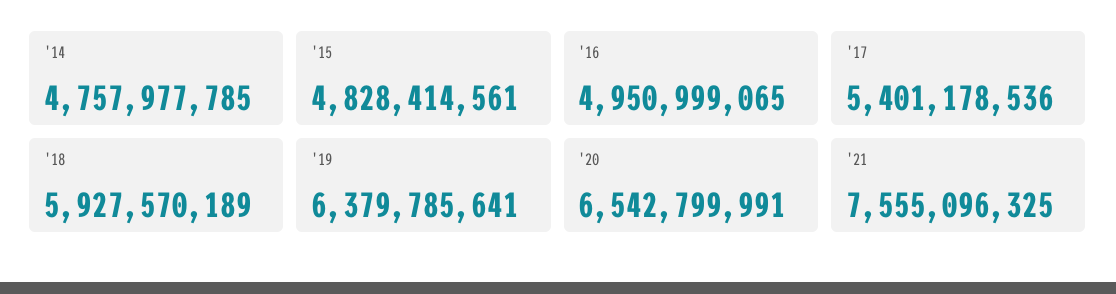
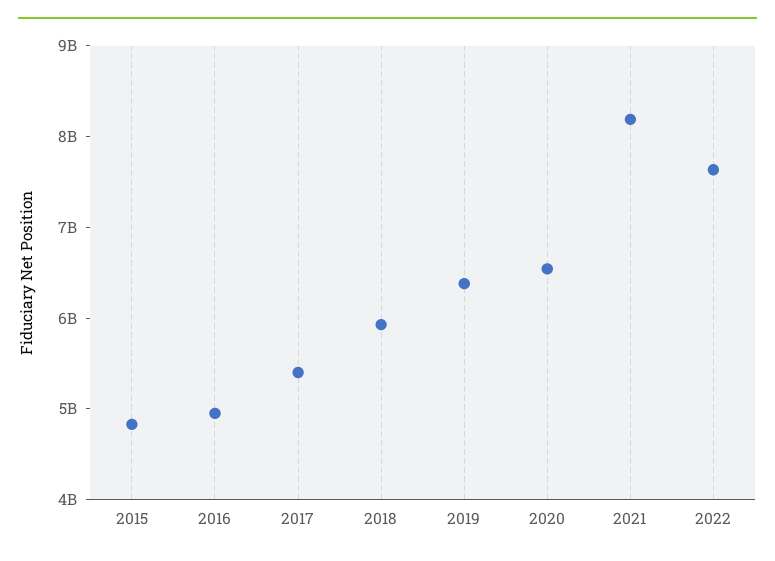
'14: 4757977785 -> none
'21: 7555096325 -> 8200000000
2022: none -> 7600000000

